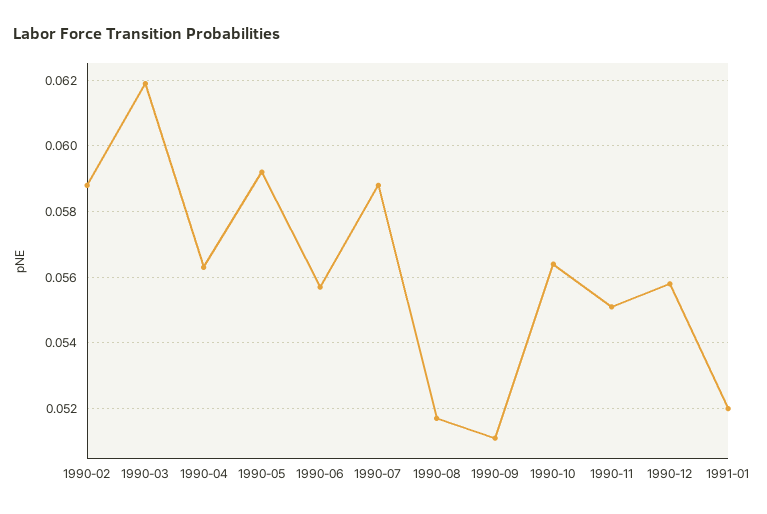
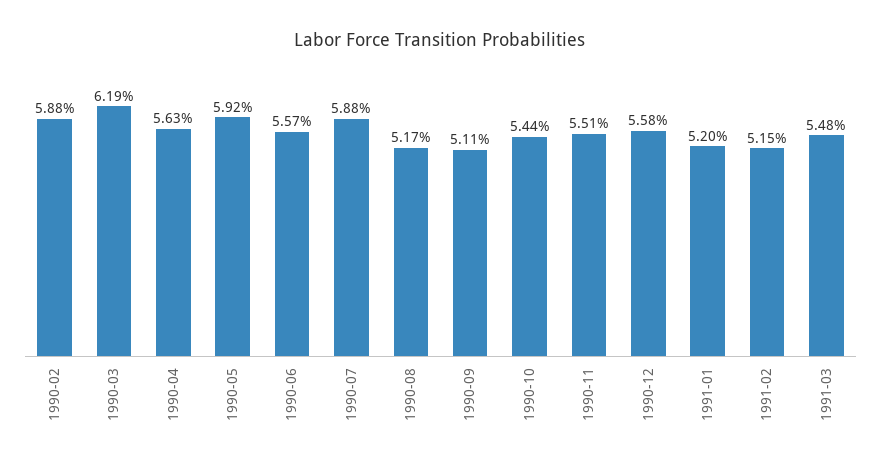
1990-10: 0.0565 -> 0.0544
1991-02: none -> 0.0515
1991-03: none -> 0.0548

